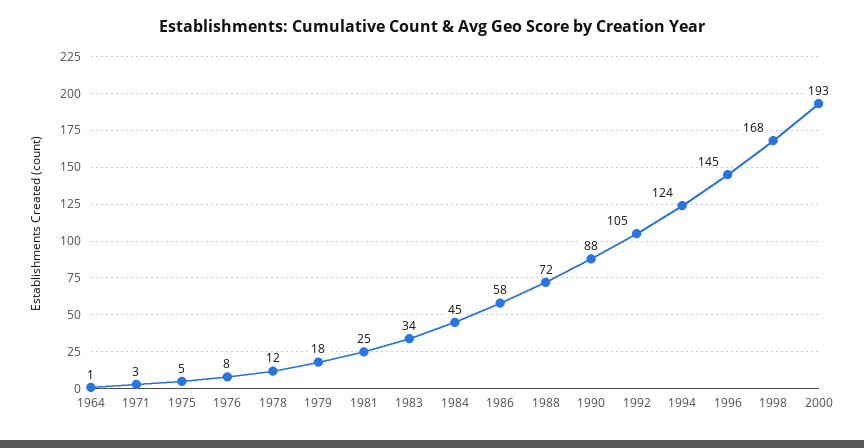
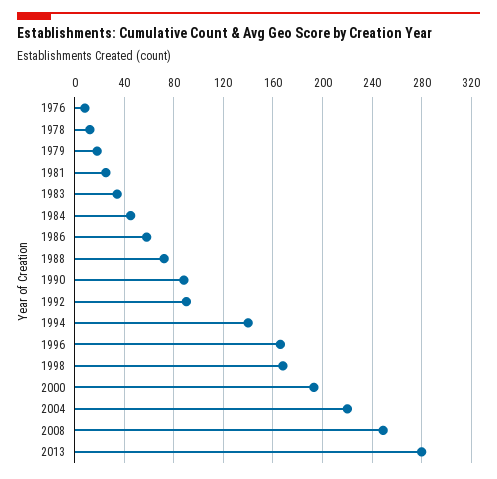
1964: 1 -> none
1971: 3 -> none
1975: 5 -> none
1992: 105 -> 90
1994: 124 -> 140
1996: 145 -> 165
2004: none -> 220
2008: none -> 250
2013: none -> 280

